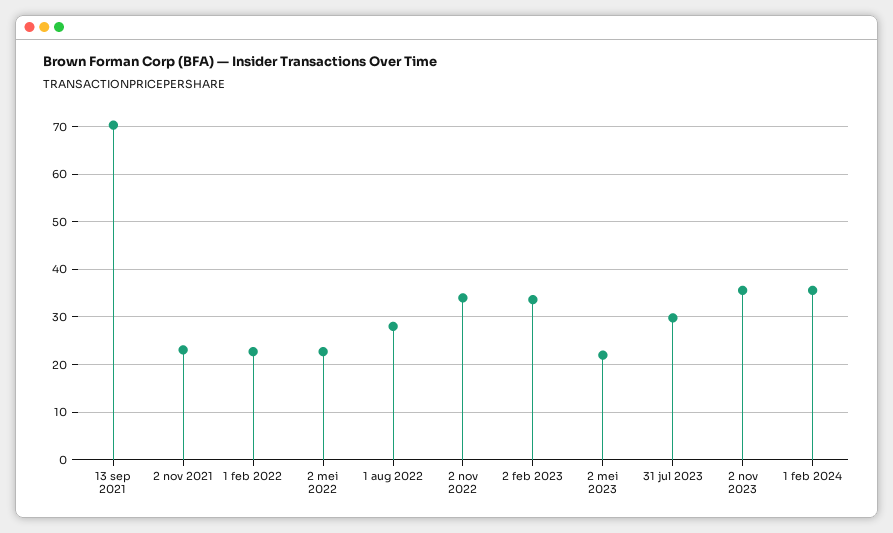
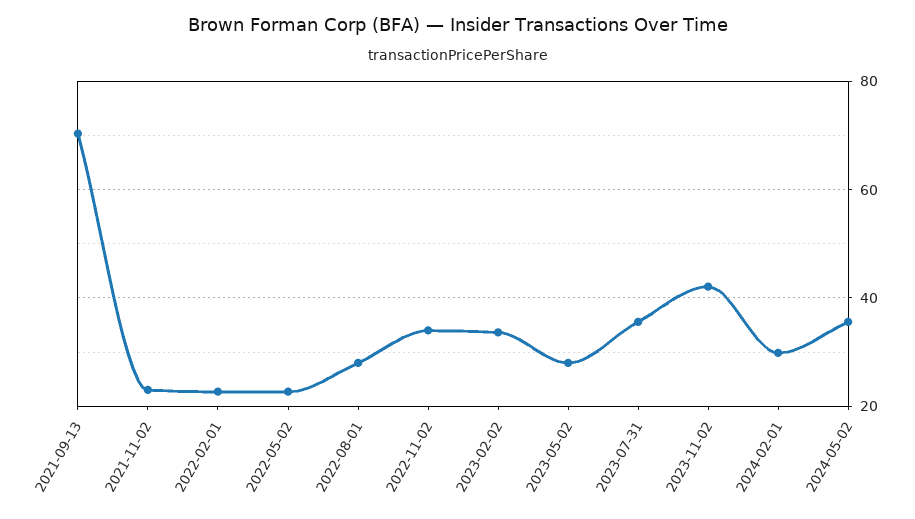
2 mei 2023: 22 -> 28
31 jul 2023: 30 -> 36
2 nov 2023: 36 -> 42
1 feb 2024: 36 -> 30
2024-05-02: none -> 36

